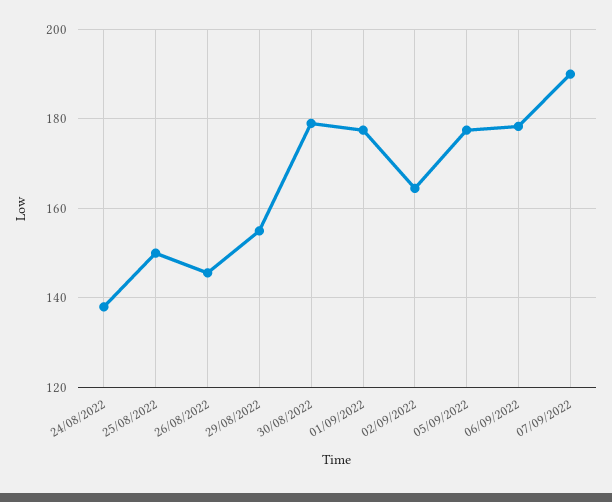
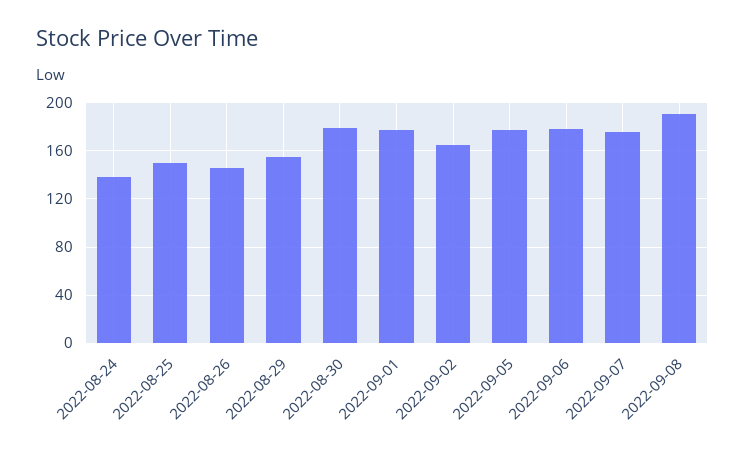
07/09/2022: 190 -> 175
2022-09-08: none -> 190

